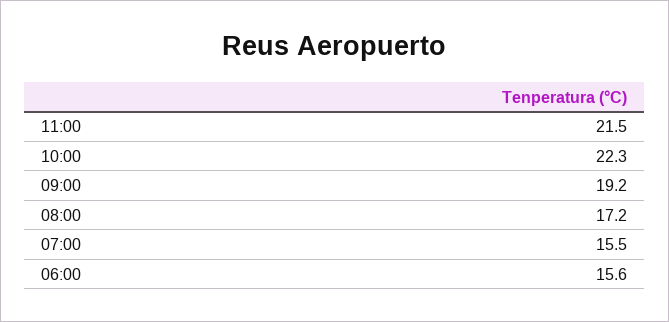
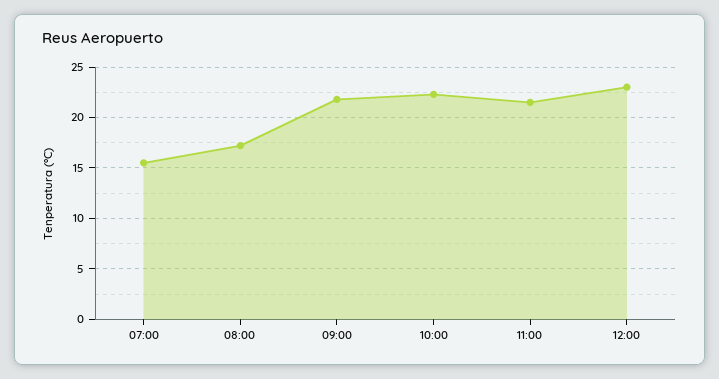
09:00: 19.2 -> 22
06:00: 15.6 -> none
12:00: none -> 23

